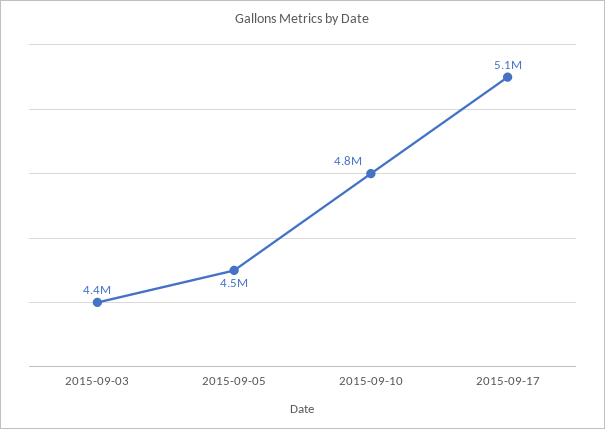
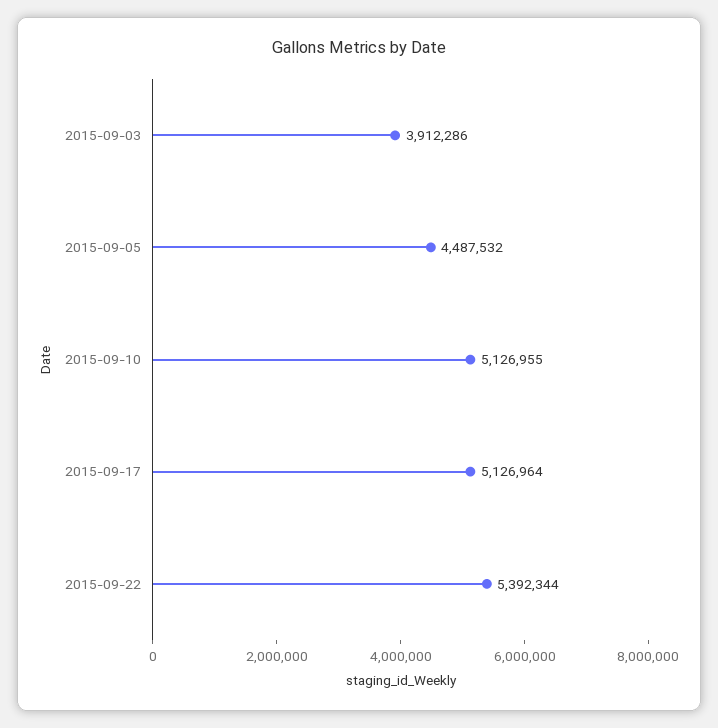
2015-09-03: 4400000 -> 3912286
2015-09-10: 4800000 -> 5126955
2015-09-22: none -> 5392344

